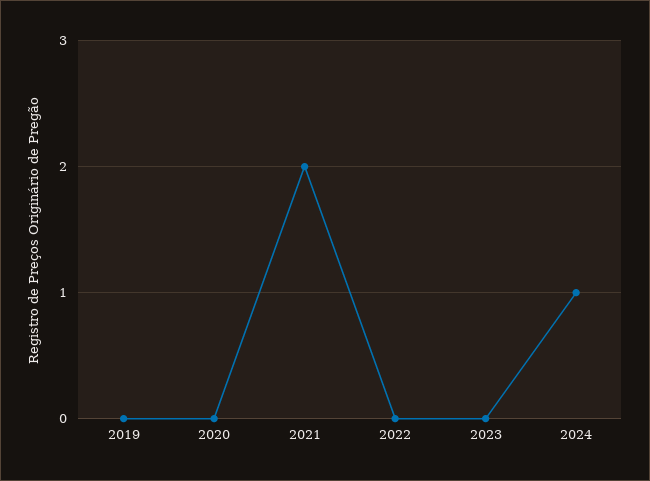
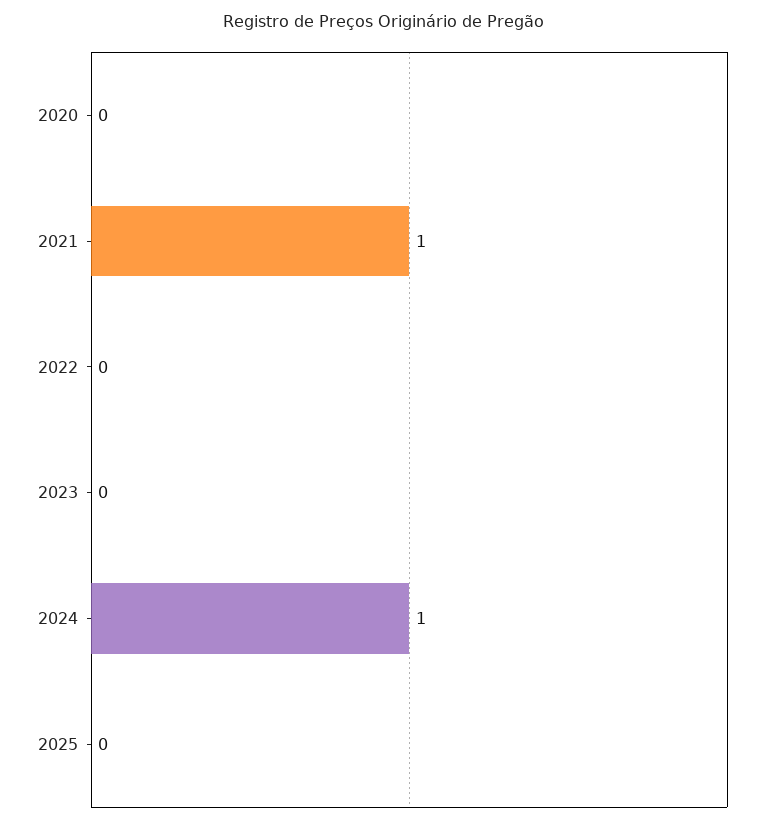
2019: 0 -> none
2021: 2 -> 1
2025: none -> 0

